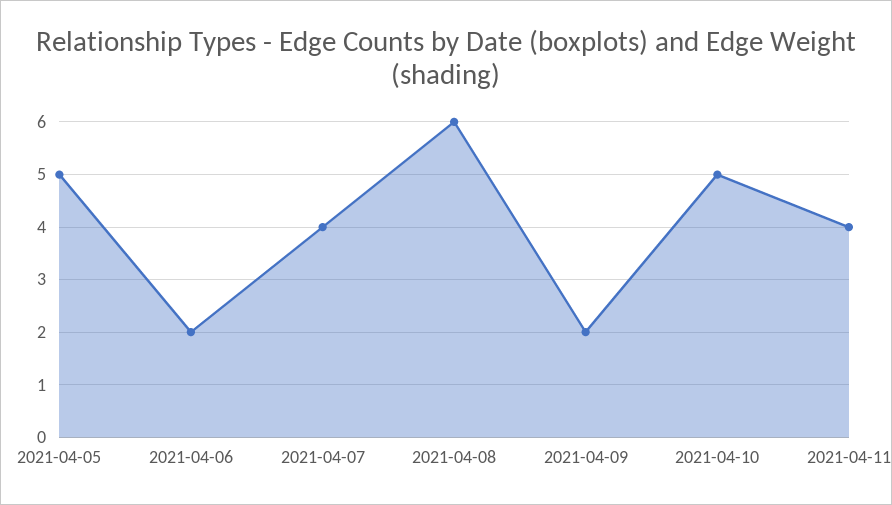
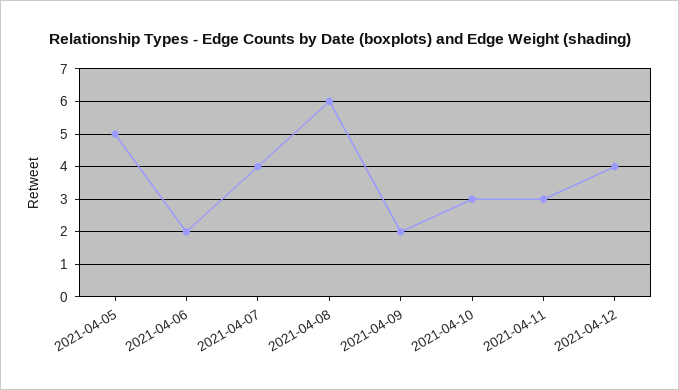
2021-04-10: 5 -> 3
2021-04-11: 4 -> 3
2021-04-12: none -> 4

